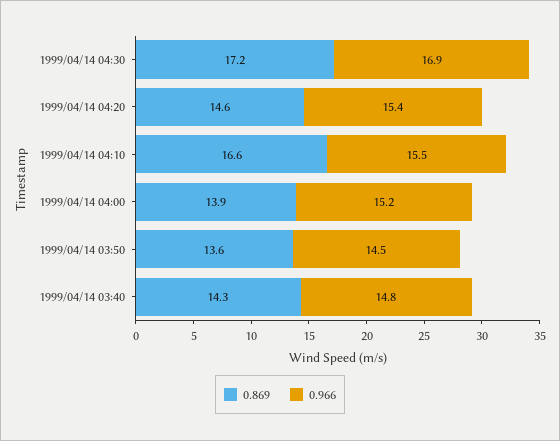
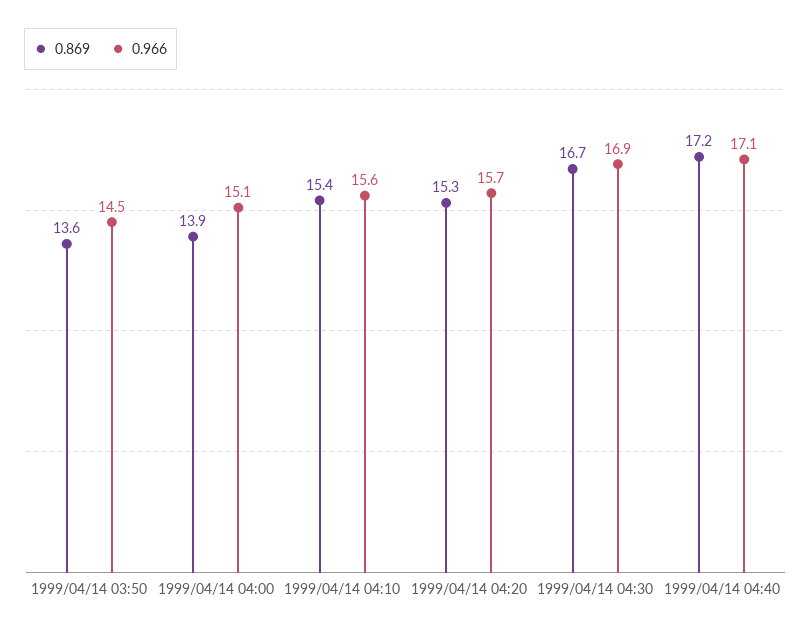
0.869, 1999/04/14 04:30: 17.2 -> 16.7
0.869, 1999/04/14 04:20: 14.6 -> 15.3
0.966, 1999/04/14 04:20: 15.4 -> 15.7
0.869, 1999/04/14 04:10: 16.6 -> 15.4
0.966, 1999/04/14 04:10: 15.5 -> 15.6
0.966, 1999/04/14 04:00: 15.2 -> 15.1
0.869, 1999/04/14 03:40: 14.3 -> none
0.966, 1999/04/14 03:40: 14.8 -> none
0.869, 1999/04/14 04:40: none -> 17.2
0.966, 1999/04/14 04:40: none -> 17.1

